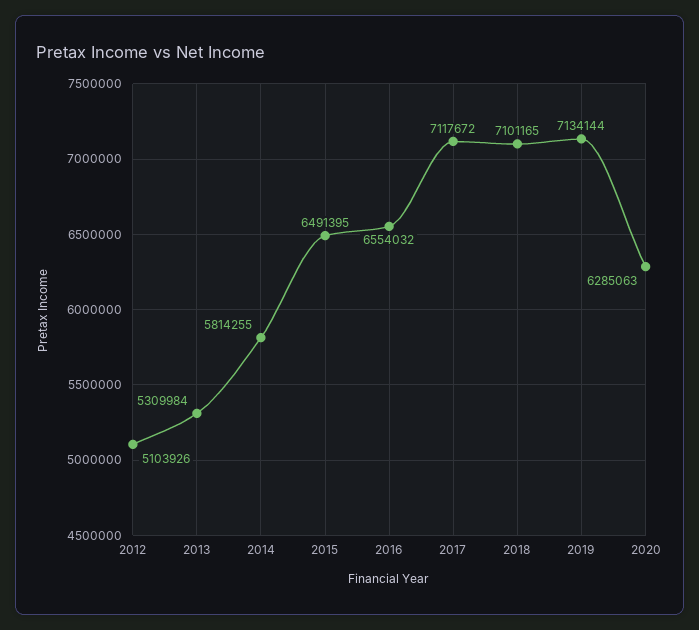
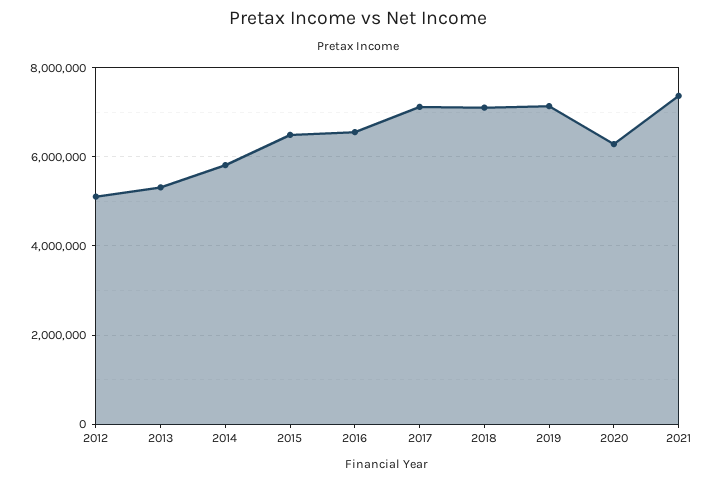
2021: none -> 7400000

